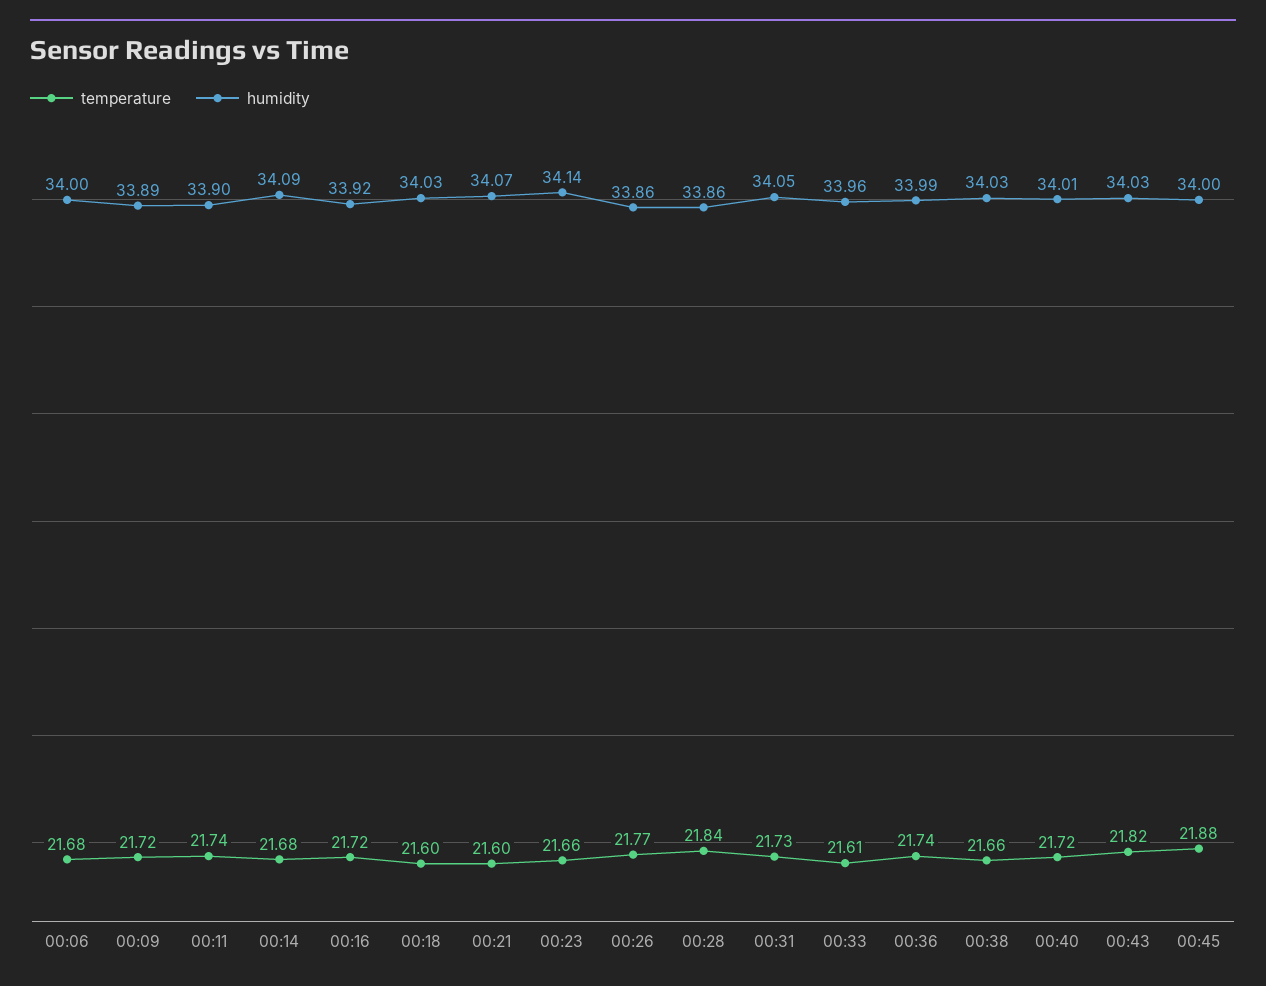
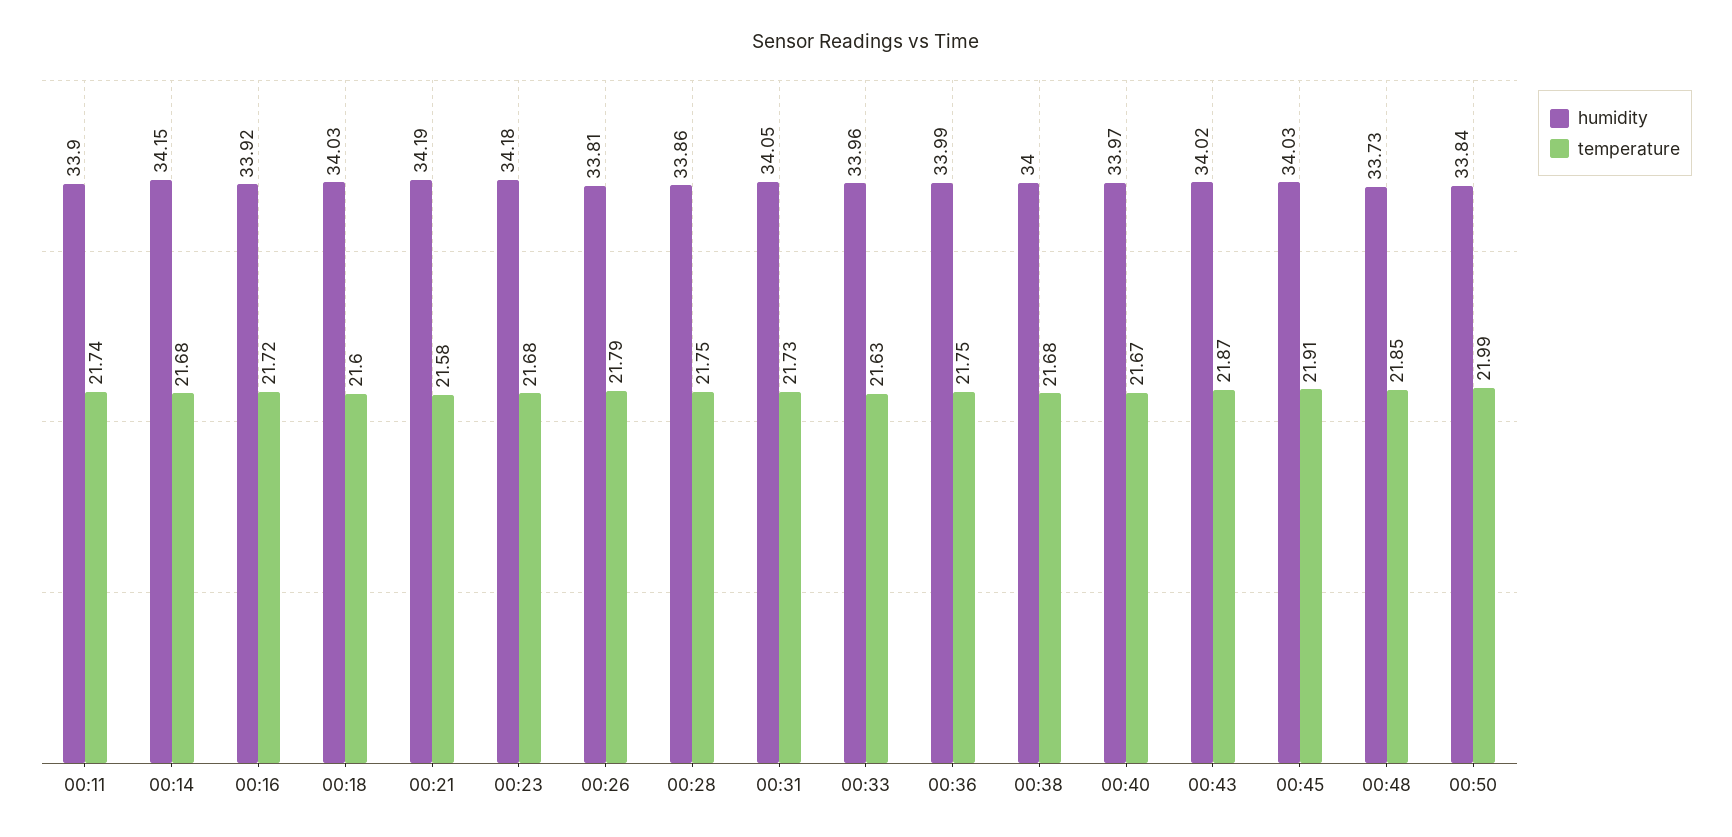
temperature, 00:06: 21.68 -> none
humidity, 00:06: 34 -> none
temperature, 00:09: 21.72 -> none
humidity, 00:09: 33.89 -> none
humidity, 00:14: 34.09 -> 34.15
temperature, 00:21: 21.6 -> 21.58
humidity, 00:21: 34.07 -> 34.19
temperature, 00:23: 21.66 -> 21.68
humidity, 00:23: 34.14 -> 34.18
temperature, 00:26: 21.77 -> 21.79
humidity, 00:26: 33.86 -> 33.81
temperature, 00:28: 21.84 -> 21.75
temperature, 00:33: 21.61 -> 21.63
temperature, 00:36: 21.74 -> 21.75
temperature, 00:38: 21.66 -> 21.68
humidity, 00:38: 34.03 -> 34
temperature, 00:40: 21.72 -> 21.67
humidity, 00:40: 34.01 -> 33.97
temperature, 00:43: 21.82 -> 21.87
humidity, 00:43: 34.03 -> 34.02
temperature, 00:45: 21.88 -> 21.91
humidity, 00:45: 34 -> 34.03
humidity, 00:48: none -> 33.73
temperature, 00:48: none -> 21.85
humidity, 00:50: none -> 33.84
temperature, 00:50: none -> 21.99

